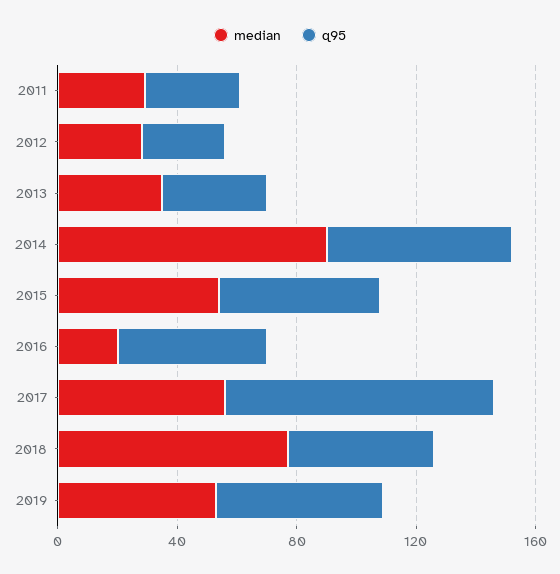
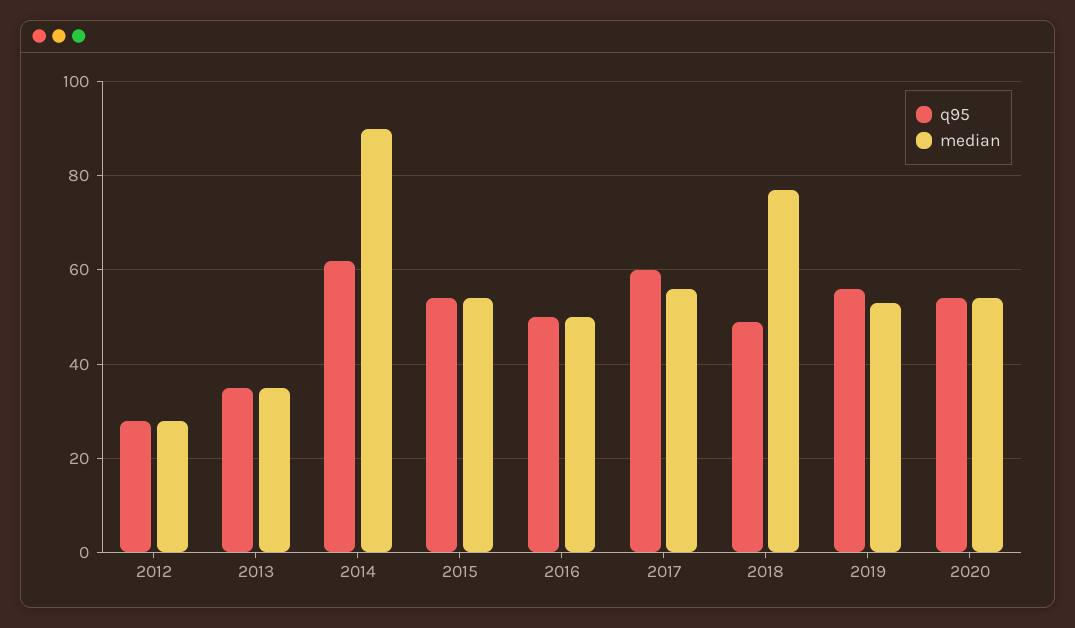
median, 2011: 30 -> none
q95, 2011: 30 -> none
median, 2016: 20 -> 50
q95, 2017: 90 -> 60
q95, 2020: none -> 55
median, 2020: none -> 55

